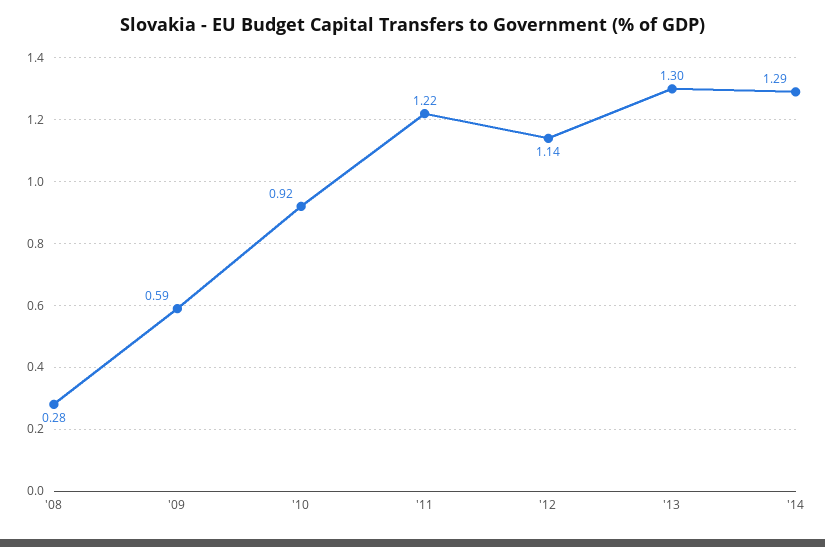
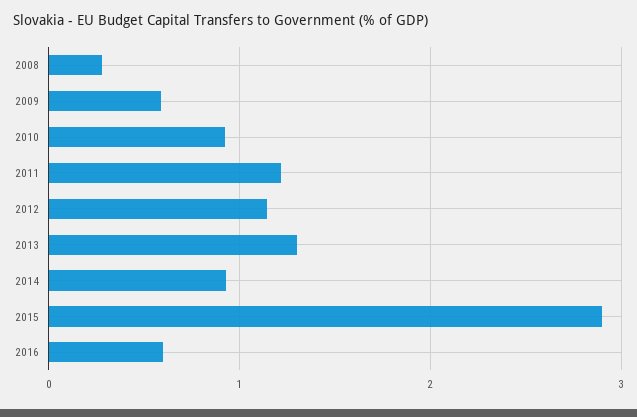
'14: 1.29 -> 0.9
2015: none -> 2.9
2016: none -> 0.6

